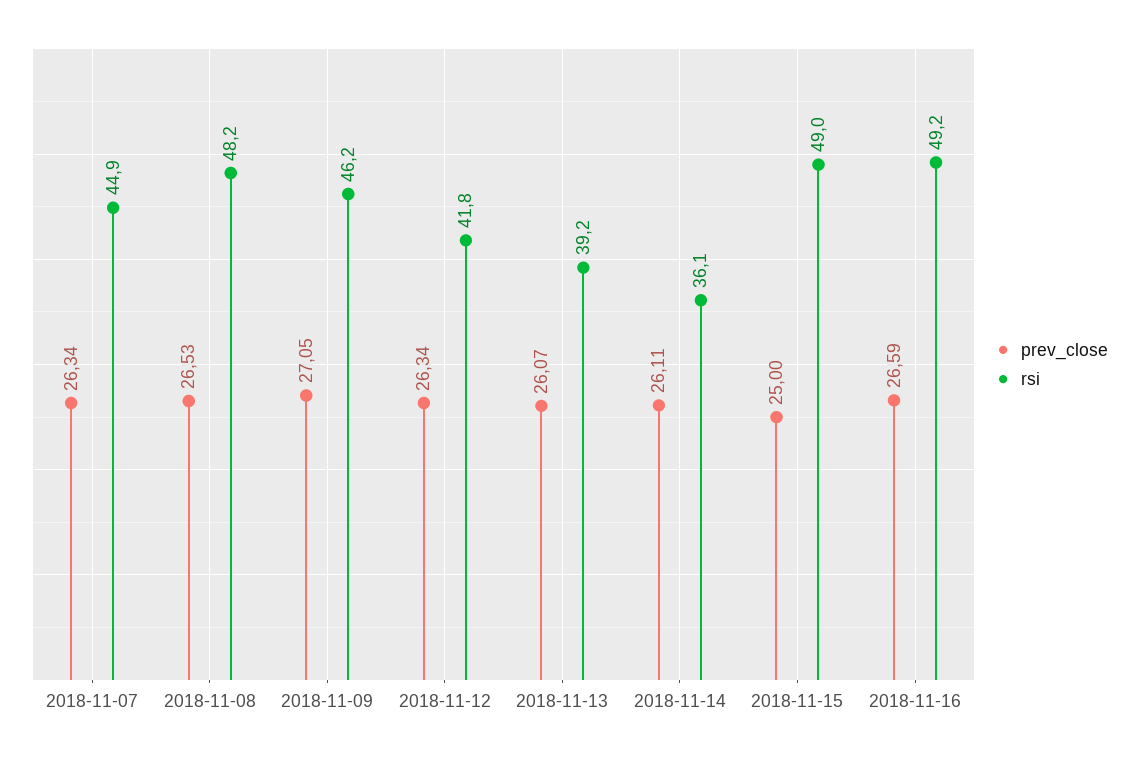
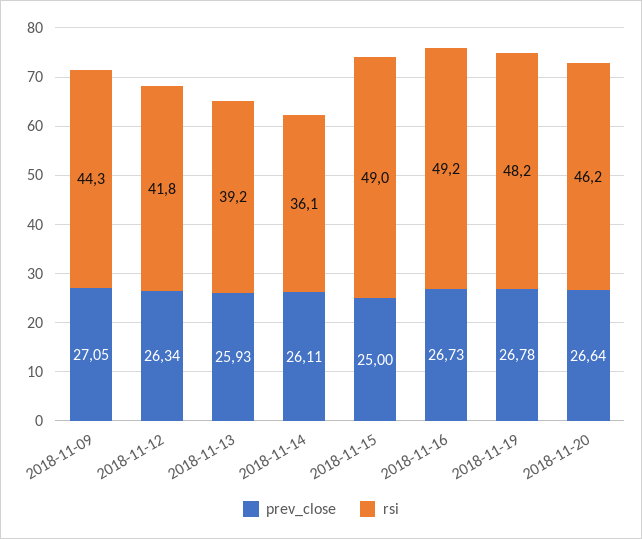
prev_close, 2018-11-07: 26.34 -> none
rsi, 2018-11-07: 44.9 -> none
prev_close, 2018-11-08: 26.53 -> none
rsi, 2018-11-08: 48.2 -> none
rsi, 2018-11-09: 46.2 -> 44.3
prev_close, 2018-11-13: 26.07 -> 25.93
prev_close, 2018-11-16: 26.59 -> 26.73
prev_close, 2018-11-19: none -> 26.78
rsi, 2018-11-19: none -> 48.2
prev_close, 2018-11-20: none -> 26.64
rsi, 2018-11-20: none -> 46.2

